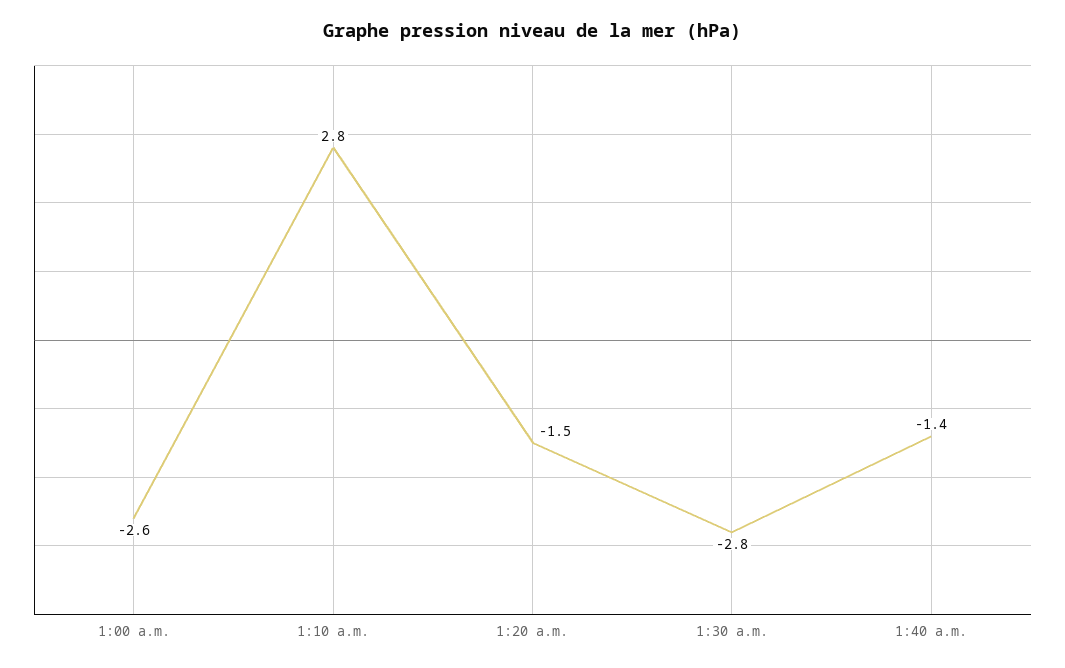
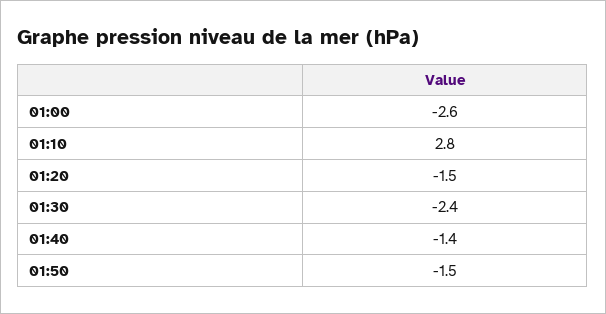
1:30 a.m.: -2.8 -> -2.4
01:50: none -> -1.5

